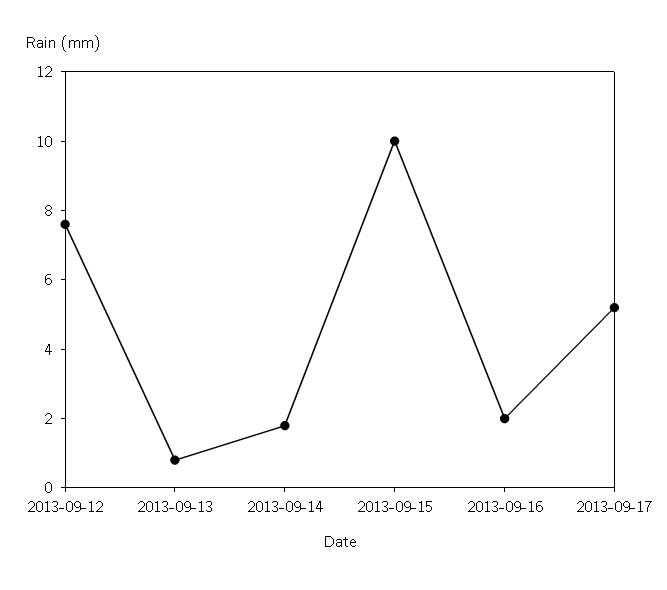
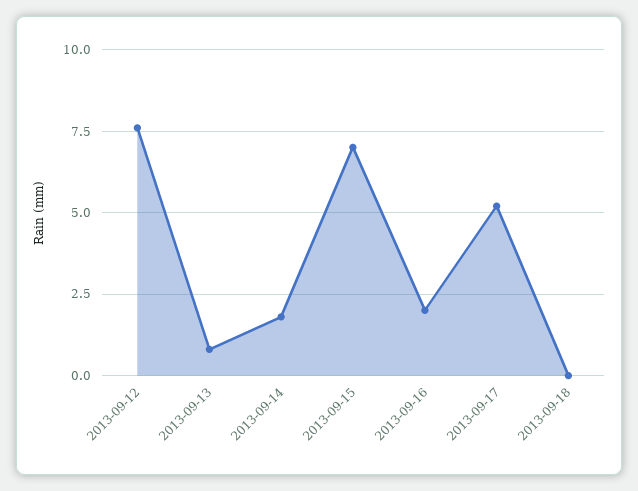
2013-09-15: 10 -> 7
2013-09-18: none -> 0

